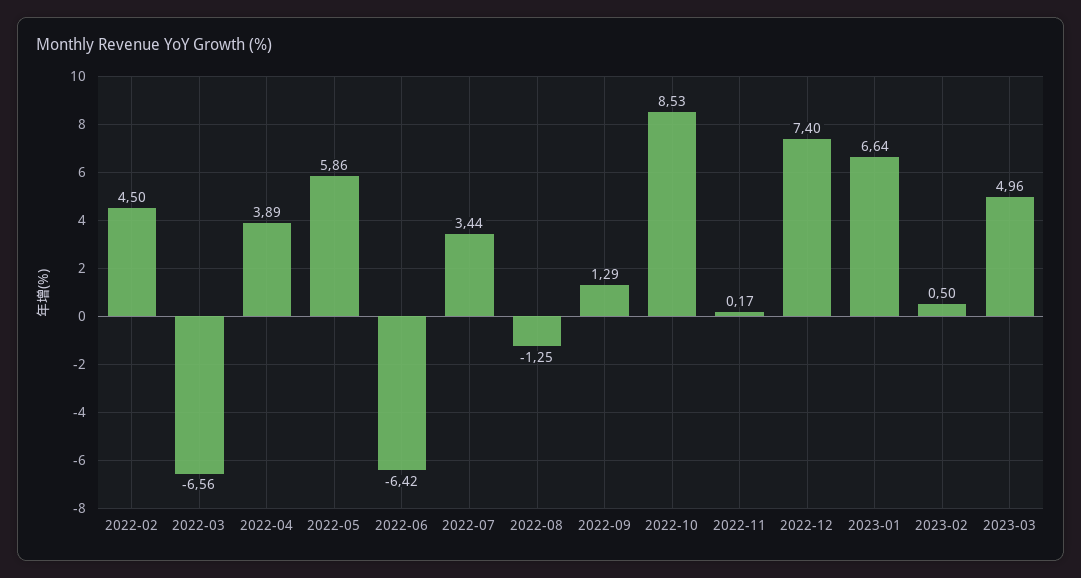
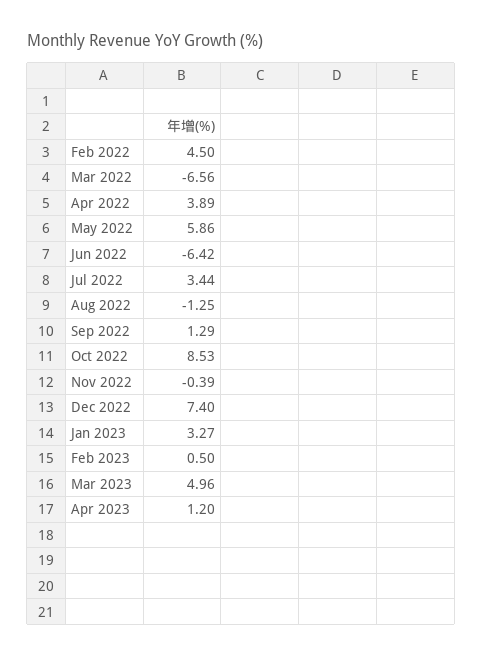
2022-11: 0.17 -> -0.39
2023-01: 6.64 -> 3.27
Apr 2023: none -> 1.2

